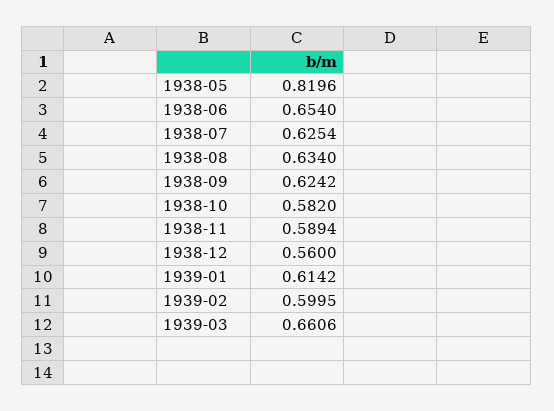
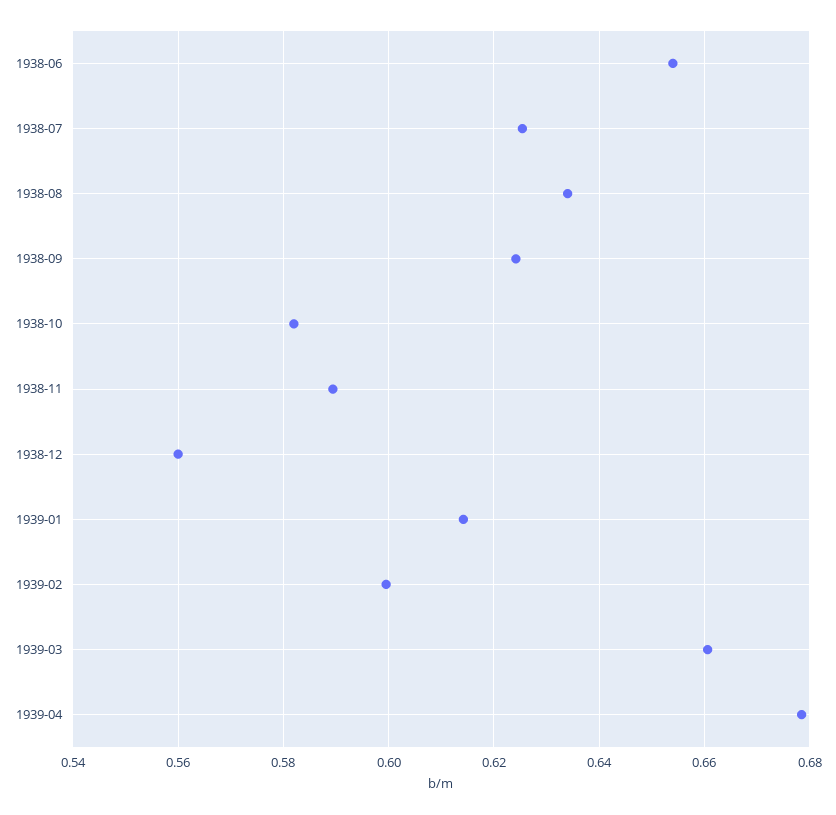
1938-05: 0.8196 -> none
1939-04: none -> 0.678

